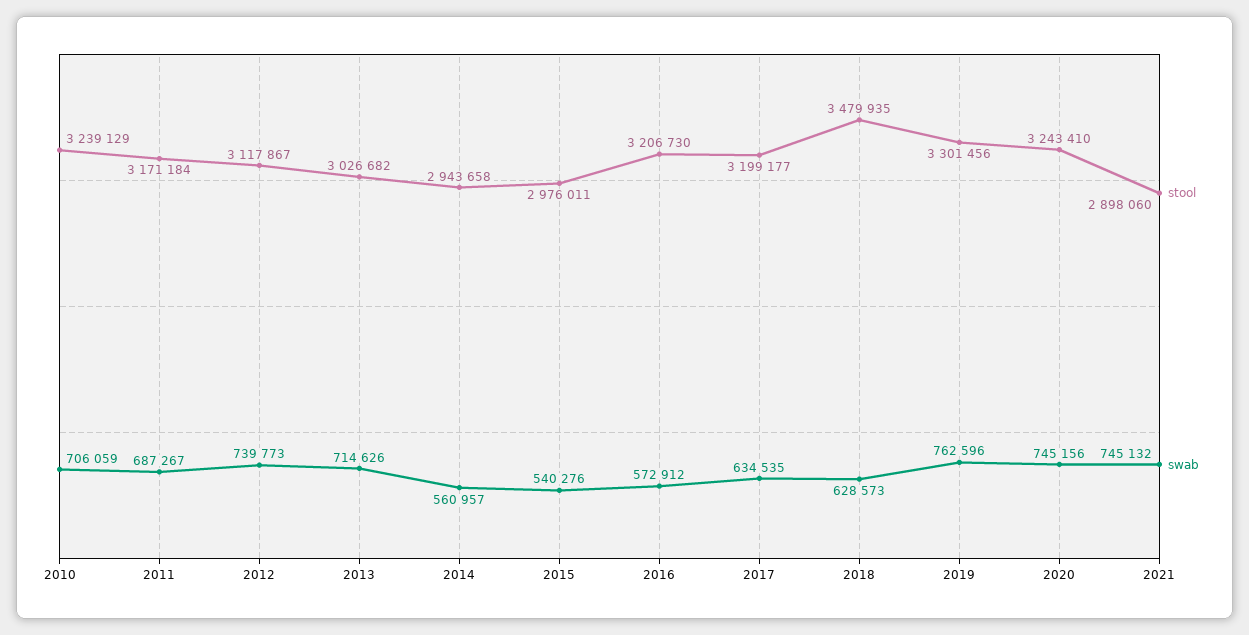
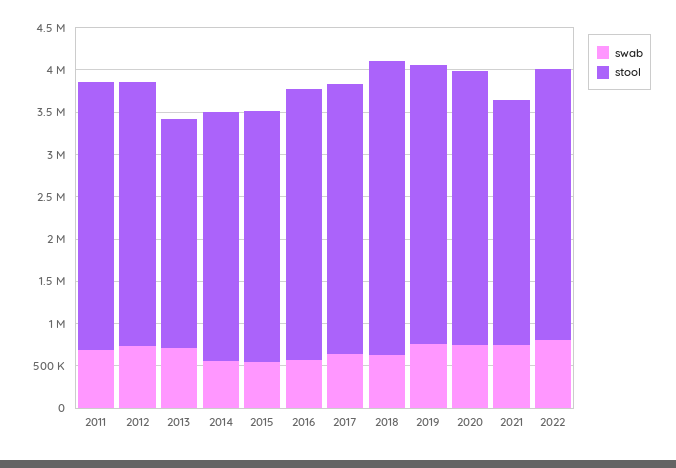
stool, 2010: 3239129 -> none
swab, 2010: 706059 -> none
stool, 2013: 3026682 -> 2700000
swab, 2022: none -> 800000
stool, 2022: none -> 3200000

